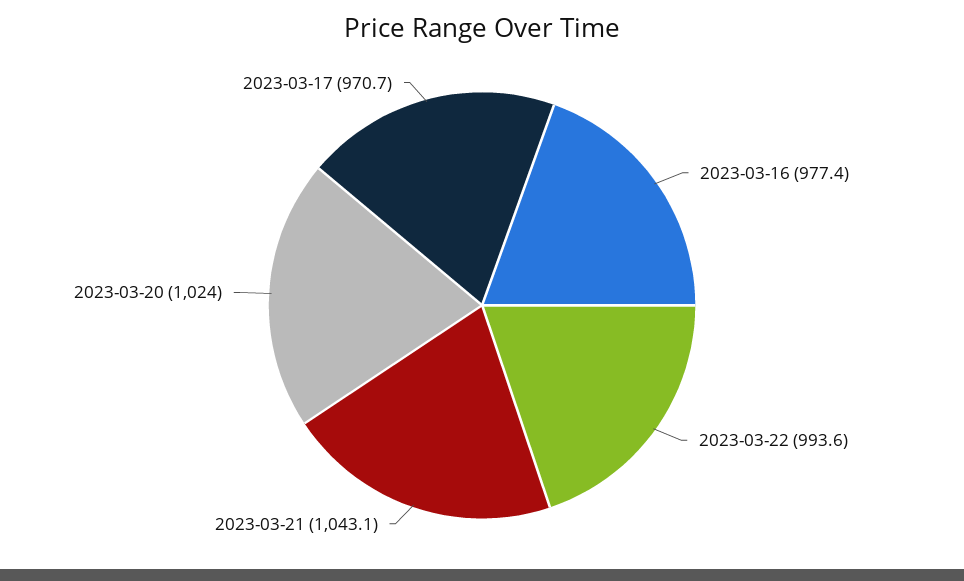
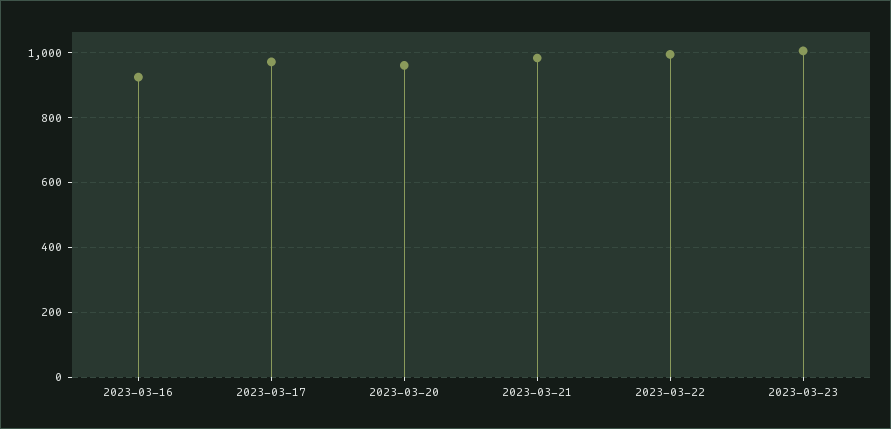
2023-03-16: 977.4 -> 920
2023-03-21: 1043.1 -> 980
2023-03-20: 1024 -> 960
2023-03-23: none -> 1000

